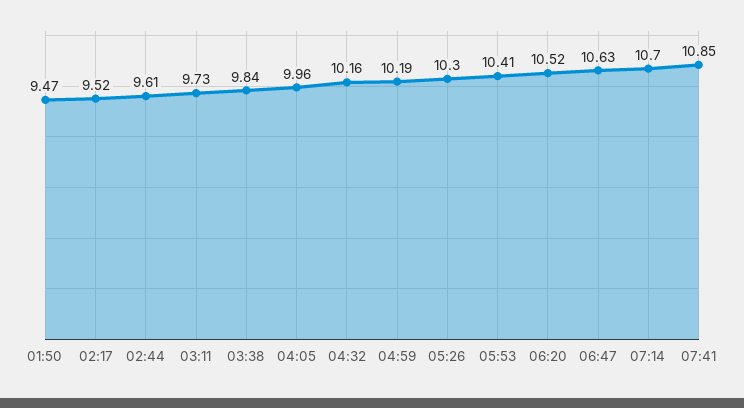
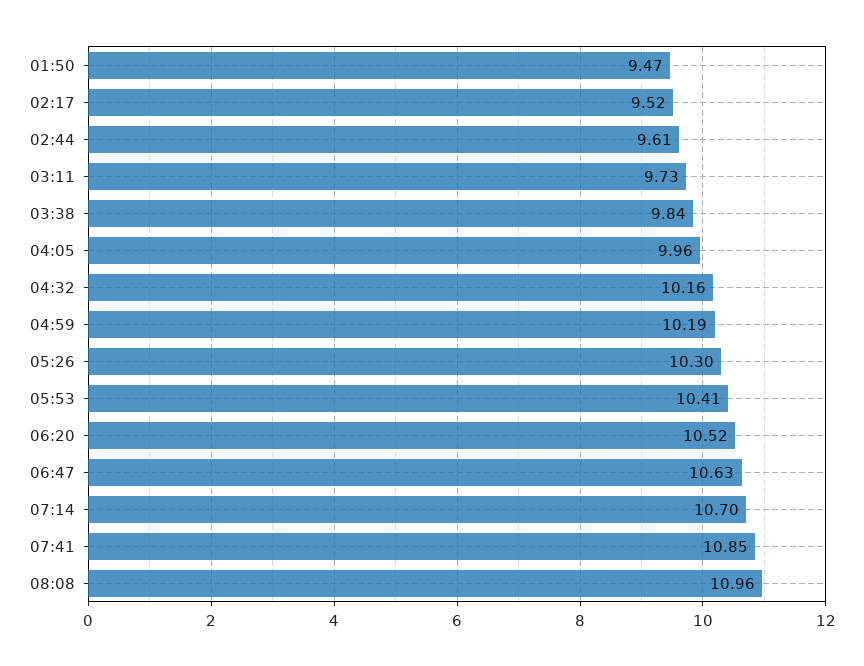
08:08: none -> 10.96

